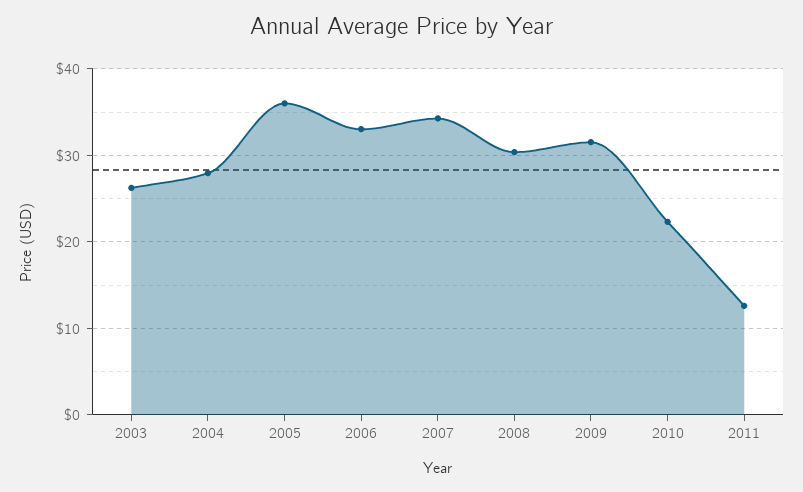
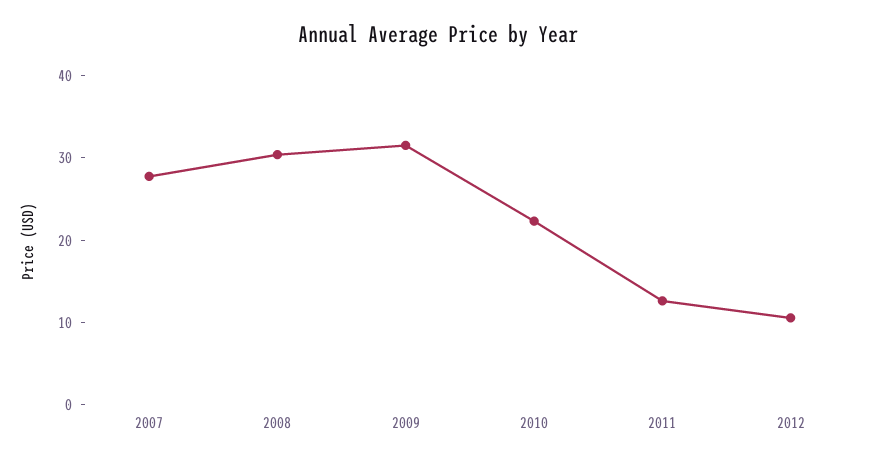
2003: 26 -> none
2004: 28 -> none
2005: 36 -> none
2006: 33 -> none
2007: 34 -> 28
2012: none -> 10

